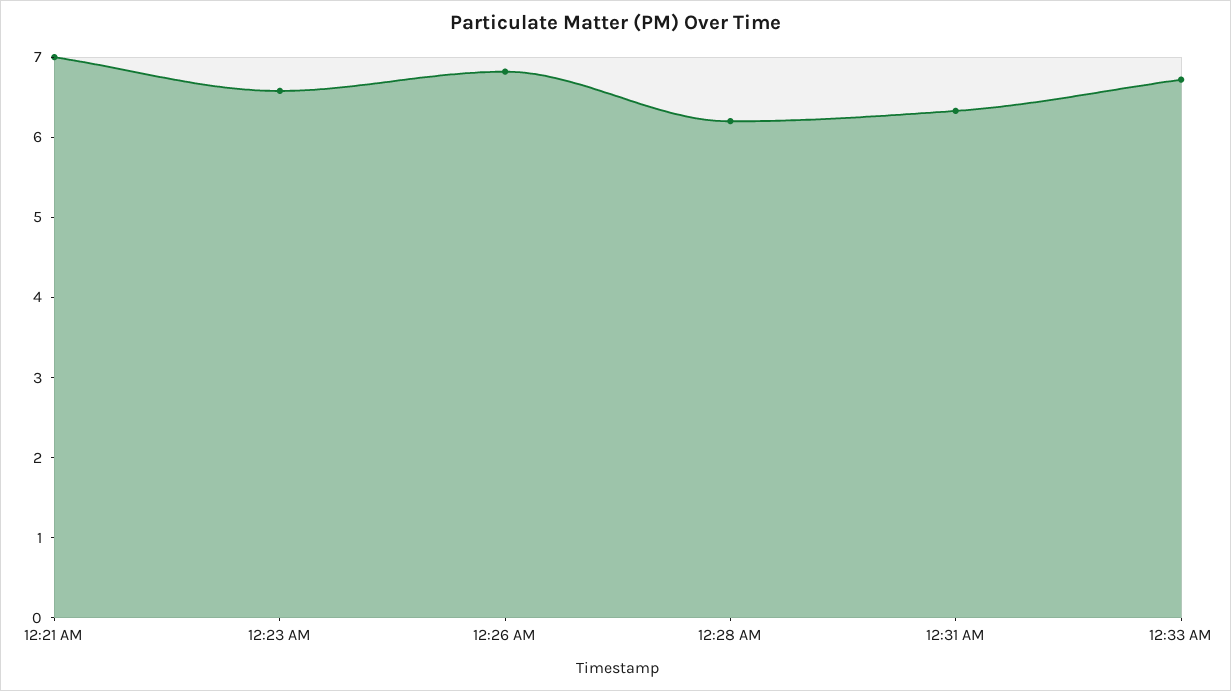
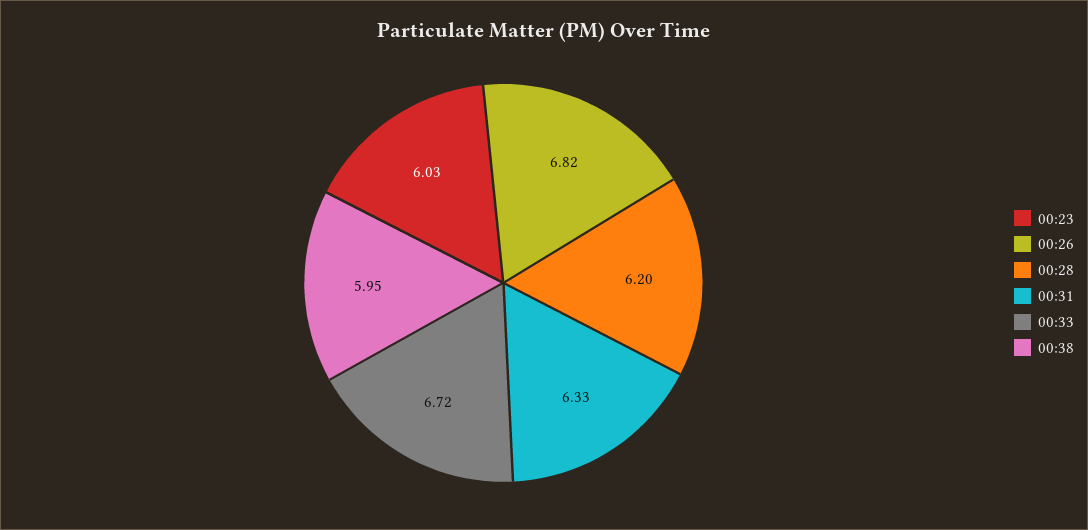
12:21 AM: 7 -> none
12:23 AM: 6.6 -> 6.03
00:38: none -> 5.95

